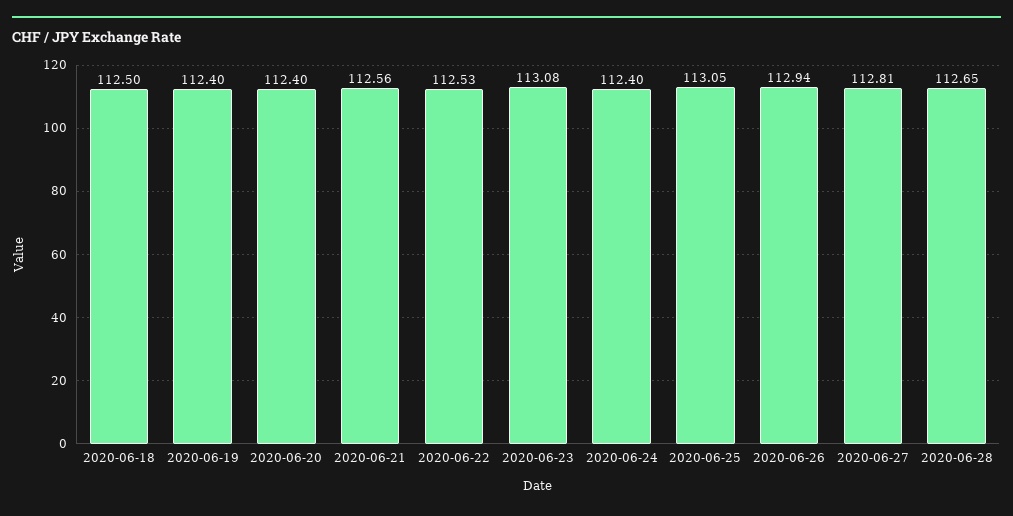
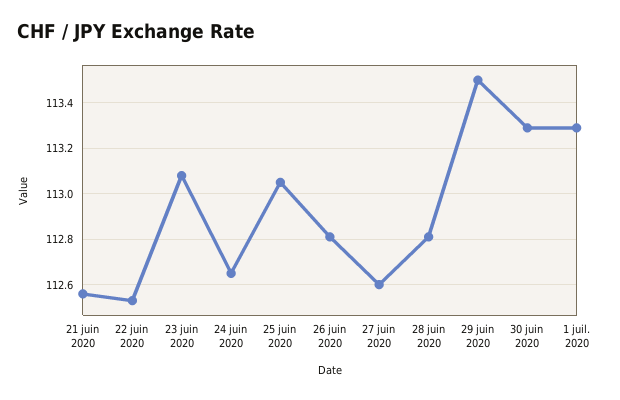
2020-06-18: 112.5 -> none
2020-06-19: 112.4 -> none
2020-06-20: 112.4 -> none
2020-06-24: 112.4 -> 112.65
2020-06-26: 112.94 -> 112.8
2020-06-27: 112.81 -> 112.6
2020-06-28: 112.65 -> 112.8
29 juin 2020: none -> 113.5
30 juin 2020: none -> 113.3
1 juil. 2020: none -> 113.3

